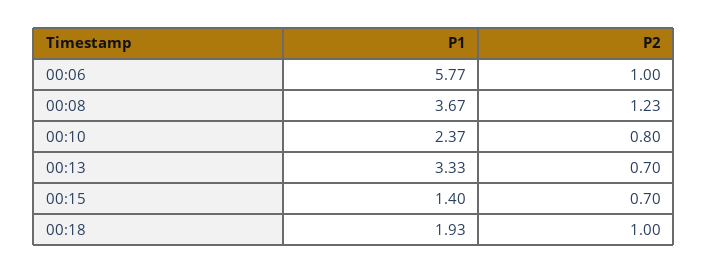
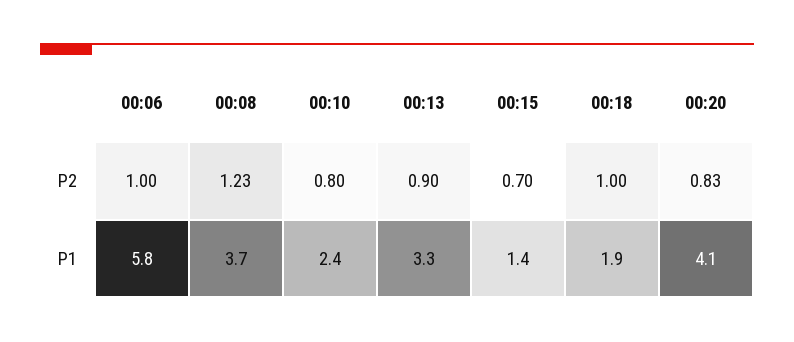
P2, 00:13: 0.7 -> 0.9
P2, 00:20: none -> 0.83
P1, 00:20: none -> 4.1

